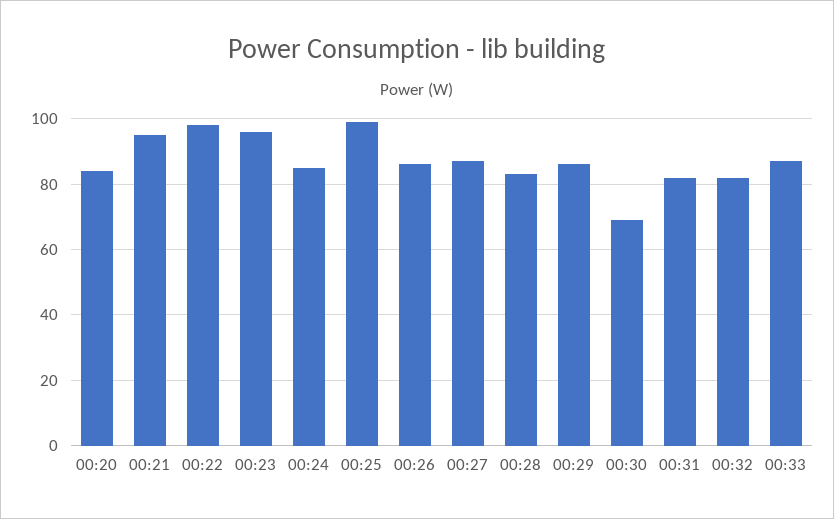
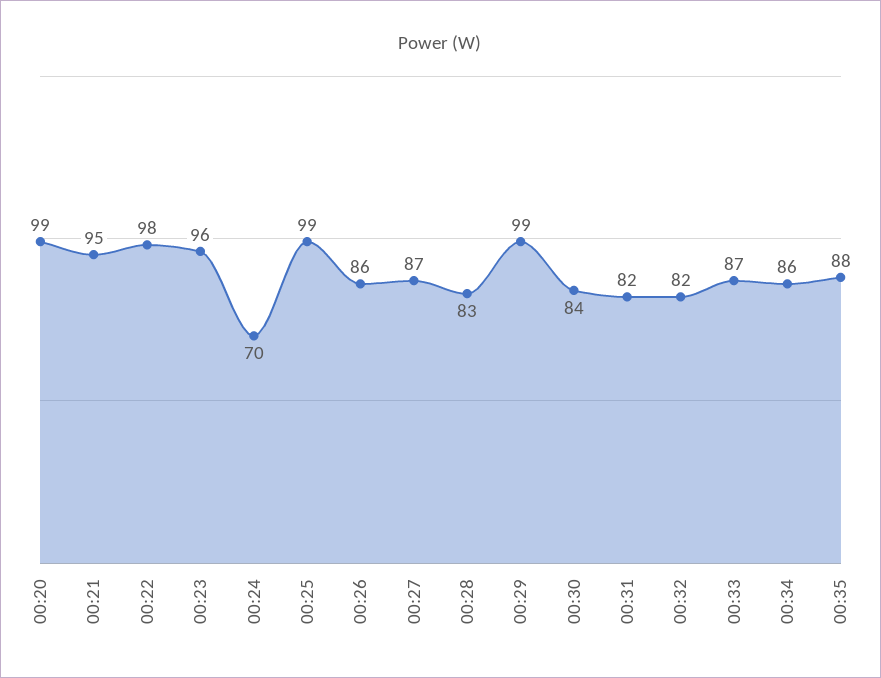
00:20: 85 -> 99
00:24: 85 -> 70
00:29: 85 -> 99
00:30: 70 -> 84
00:34: none -> 86
00:35: none -> 88

